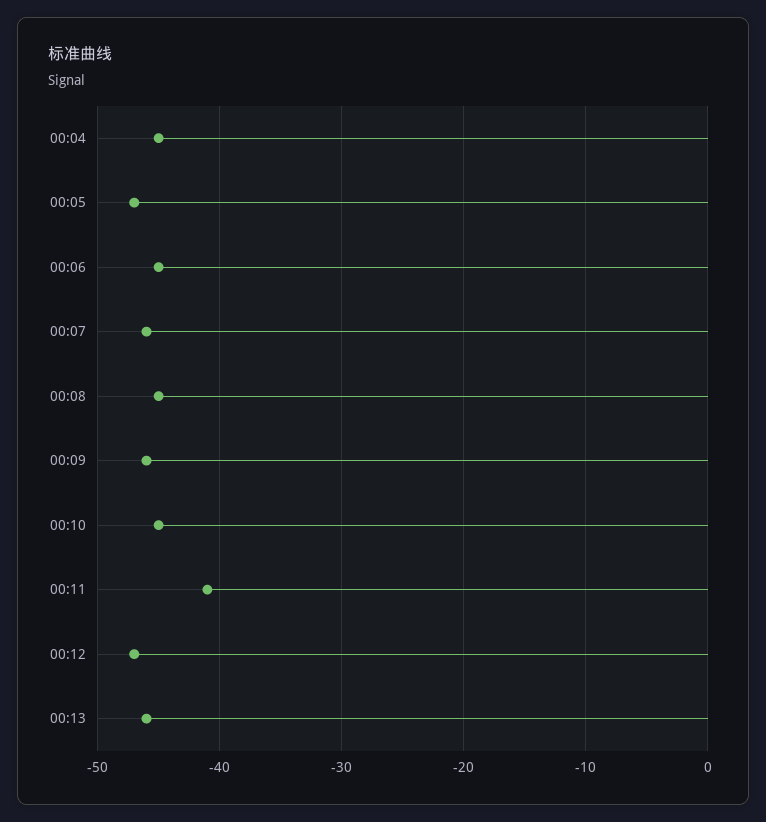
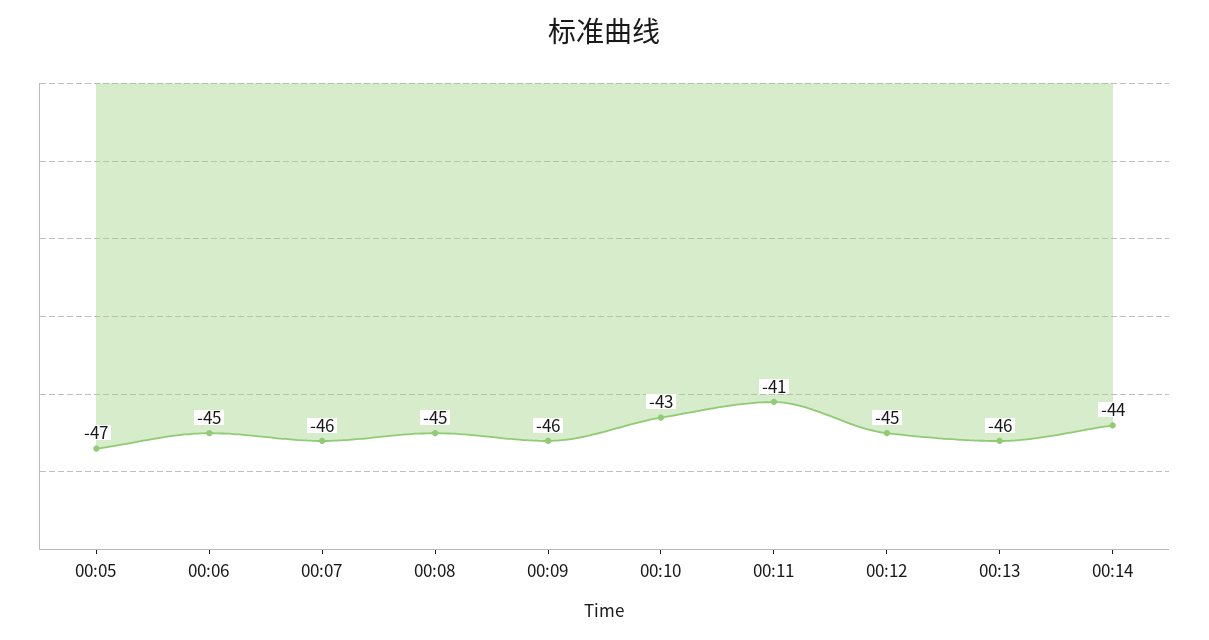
00:04: -45 -> none
00:10: -45 -> -43
00:12: -47 -> -45
00:14: none -> -44

